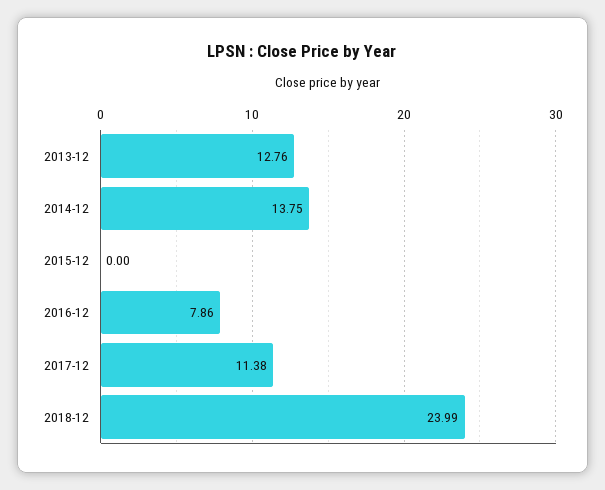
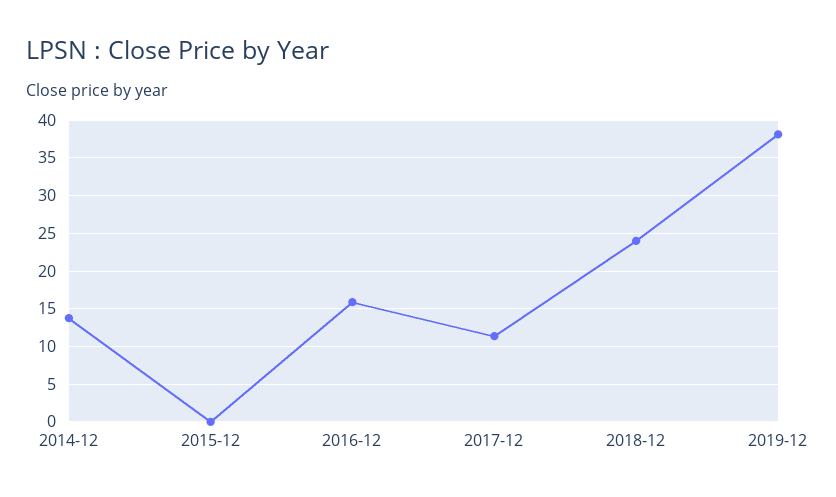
2013-12: 12.76 -> none
2016-12: 7.86 -> 16
2019-12: none -> 38

